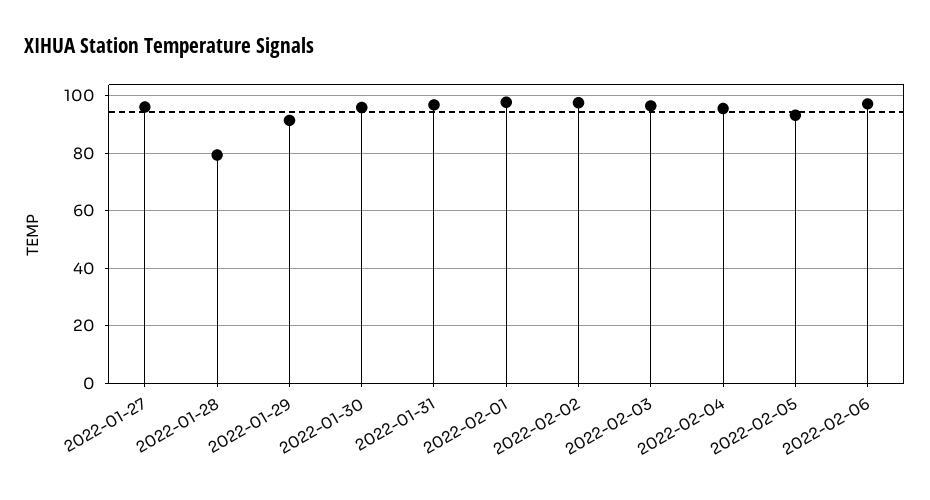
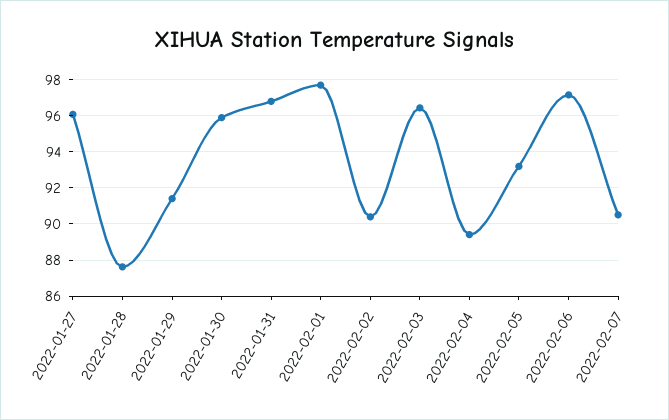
2022-01-28: 80 -> 87.5
2022-02-02: 97.5 -> 90.5
2022-02-04: 95 -> 89.5
2022-02-07: none -> 90.5

